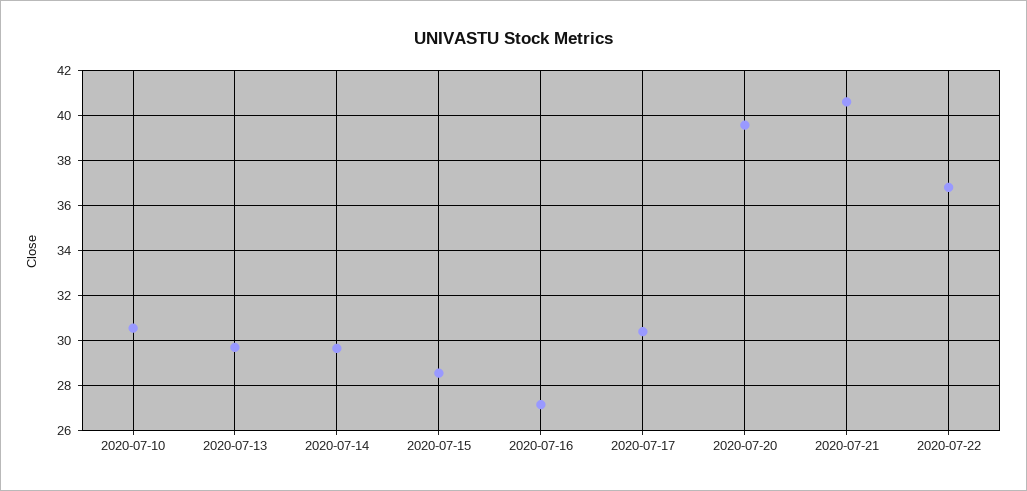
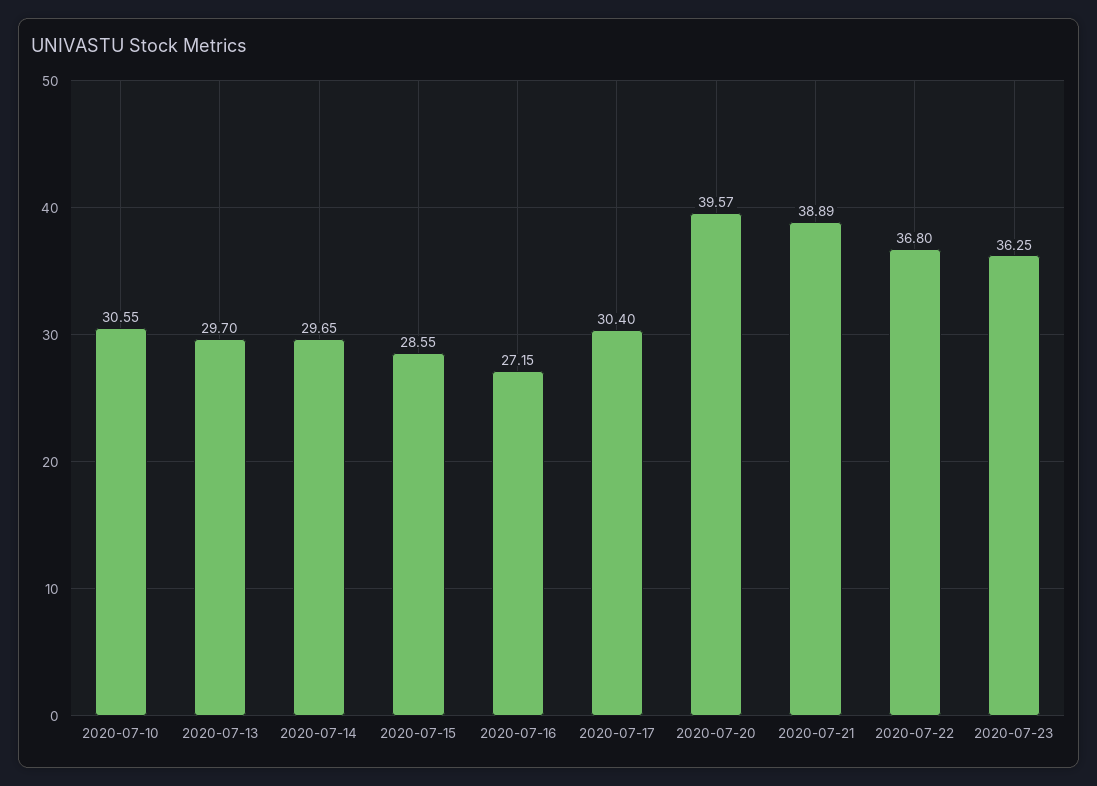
2020-07-21: 40.5 -> 38.89
2020-07-23: none -> 36.25

